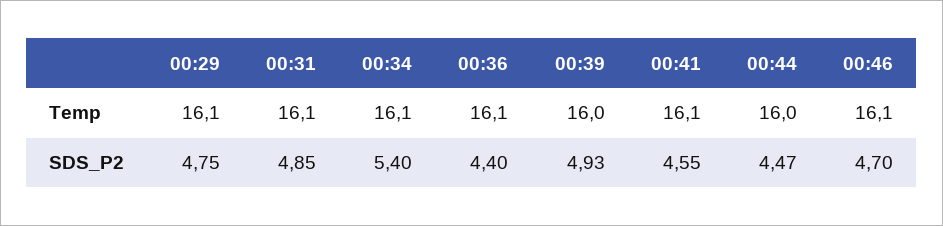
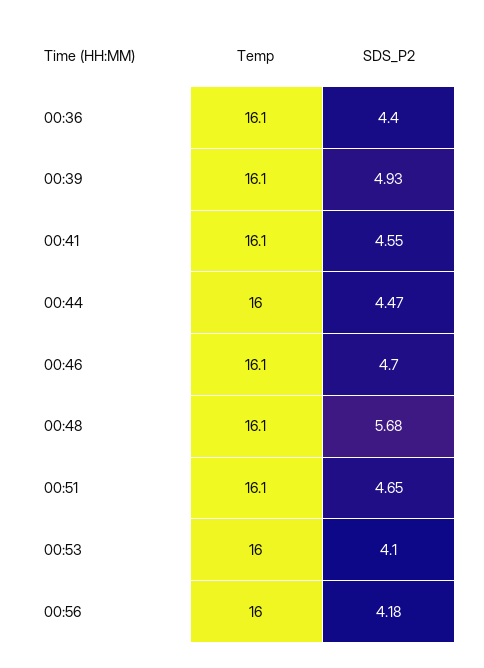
00:29, Temp: 16.1 -> none
00:31, Temp: 16.1 -> none
00:34, Temp: 16.1 -> none
00:39, Temp: 16 -> 16.1
00:29, SDS_P2: 4.75 -> none
00:31, SDS_P2: 4.85 -> none
00:34, SDS_P2: 5.4 -> none
00:48, Temp: none -> 16.1
00:48, SDS_P2: none -> 5.68
00:51, Temp: none -> 16.1
00:51, SDS_P2: none -> 4.65
00:53, Temp: none -> 16
00:53, SDS_P2: none -> 4.1
00:56, Temp: none -> 16
00:56, SDS_P2: none -> 4.18

